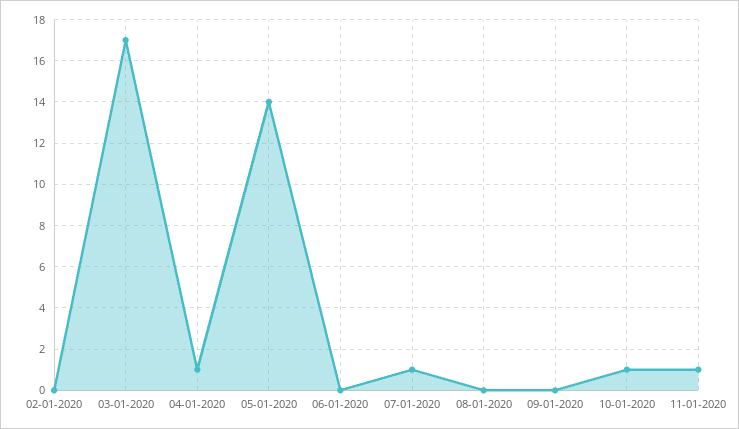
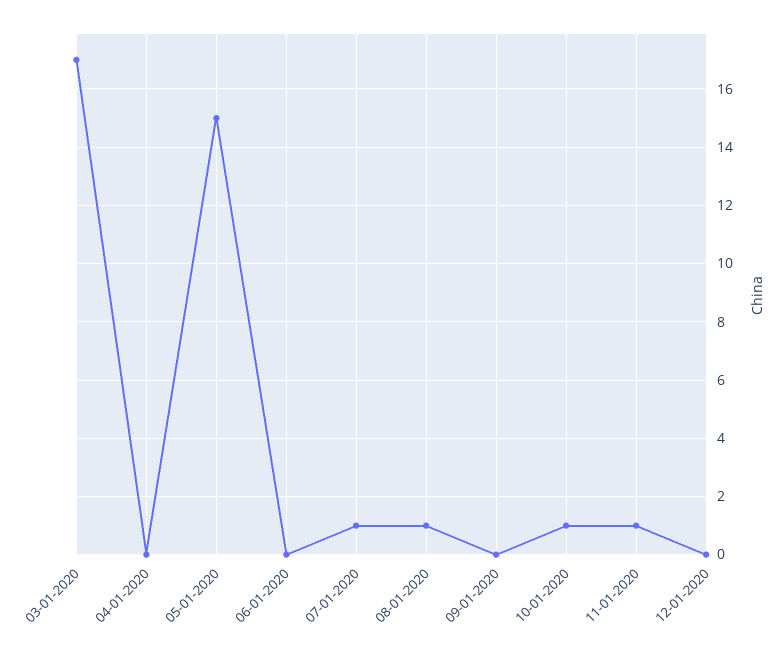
02-01-2020: 0 -> none
04-01-2020: 1 -> 0
05-01-2020: 14 -> 15
08-01-2020: 0 -> 1
12-01-2020: none -> 0

